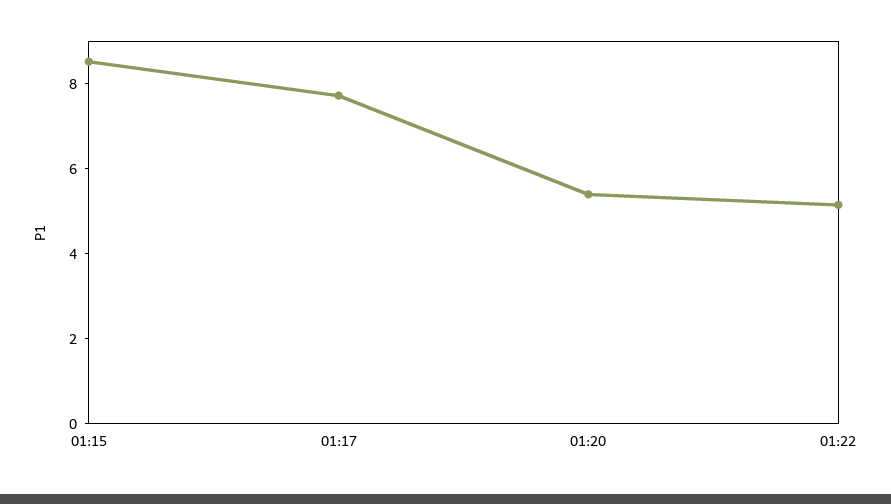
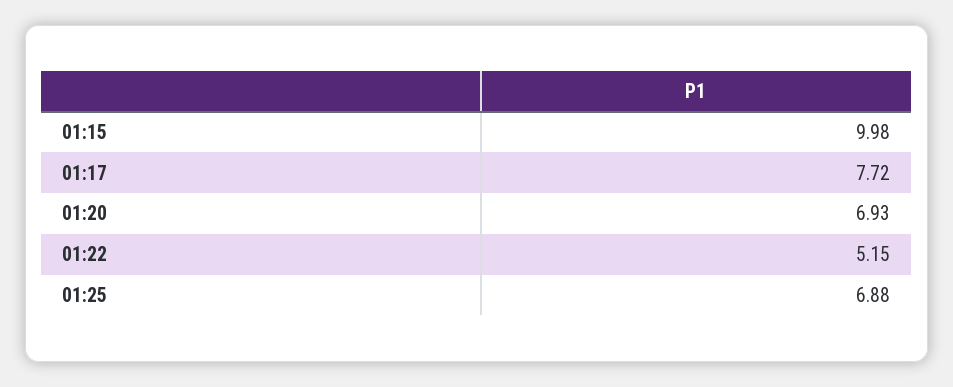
01:15: 8.5 -> 9.98
01:20: 5.5 -> 6.93
01:25: none -> 6.88

